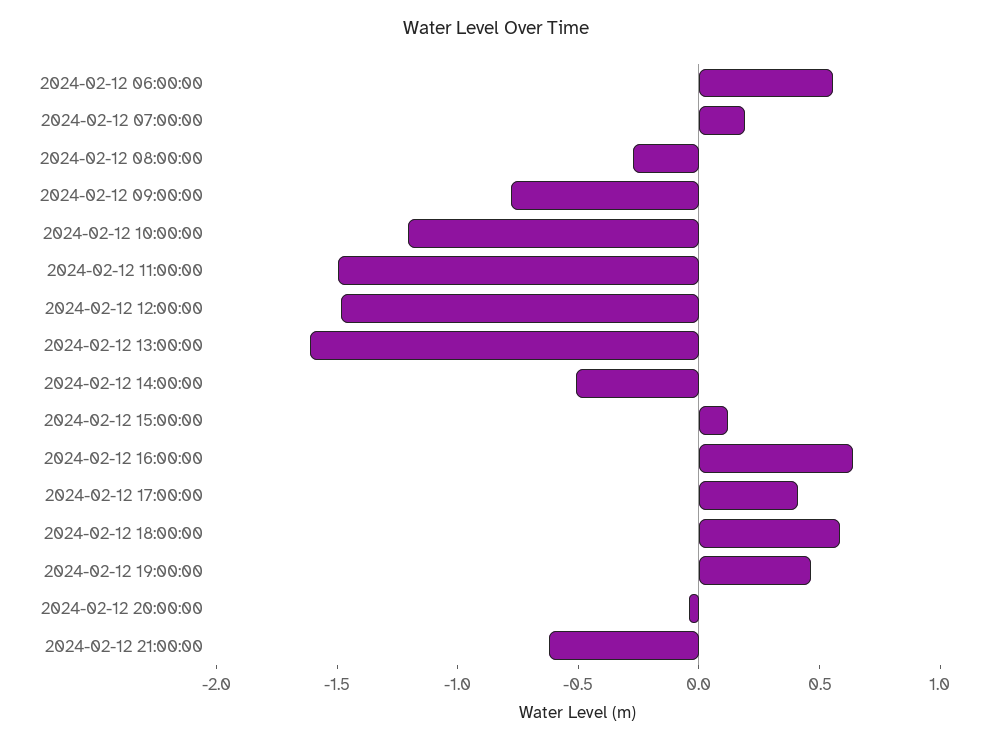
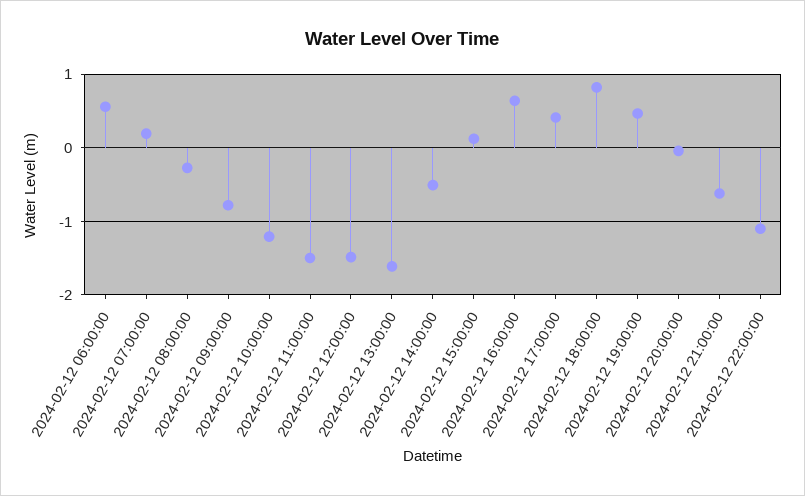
2024-02-12 18:00:00: 0.6 -> 0.8
2024-02-12 22:00:00: none -> -1.1

